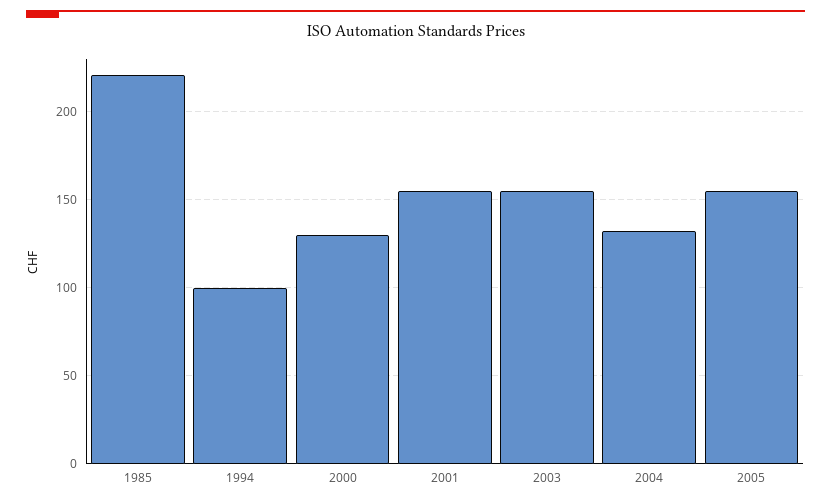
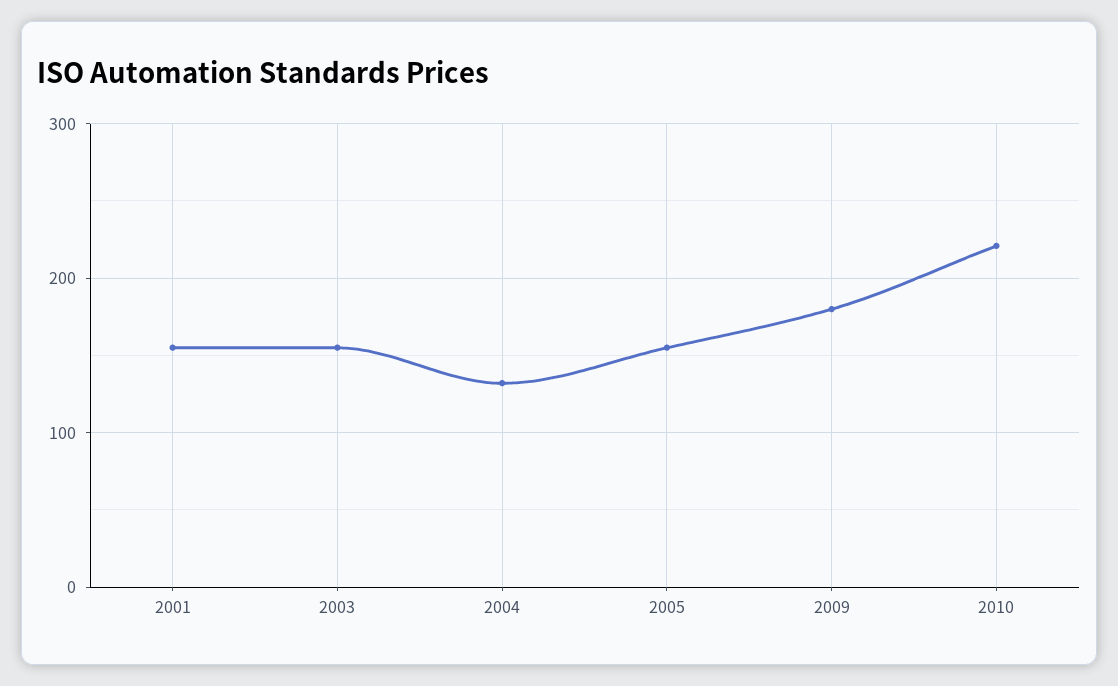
1985: 220 -> none
1994: 100 -> none
2000: 130 -> none
2009: none -> 180
2010: none -> 220

